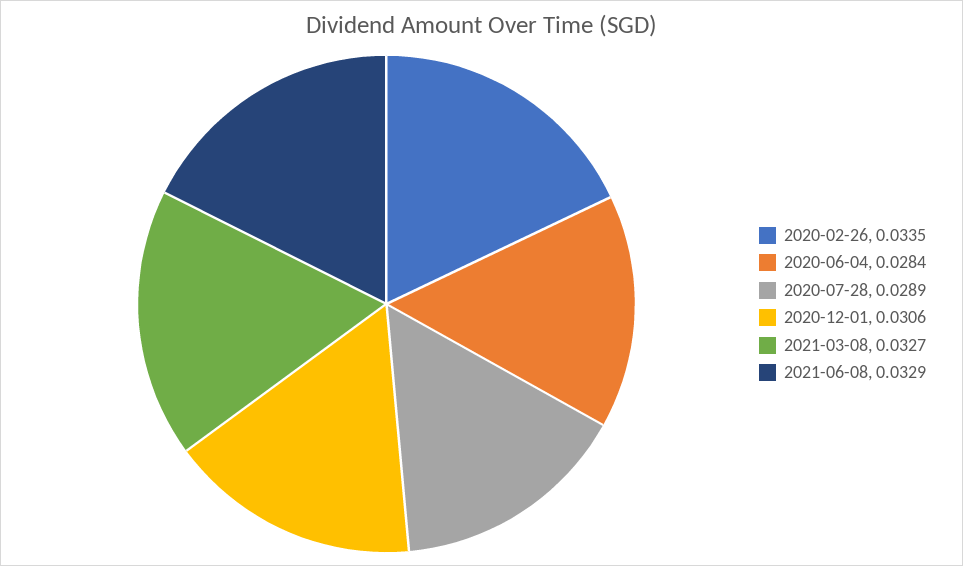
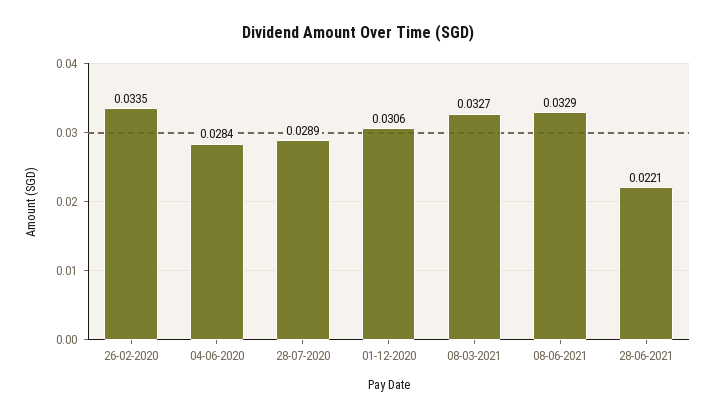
28-06-2021: none -> 0.0221

